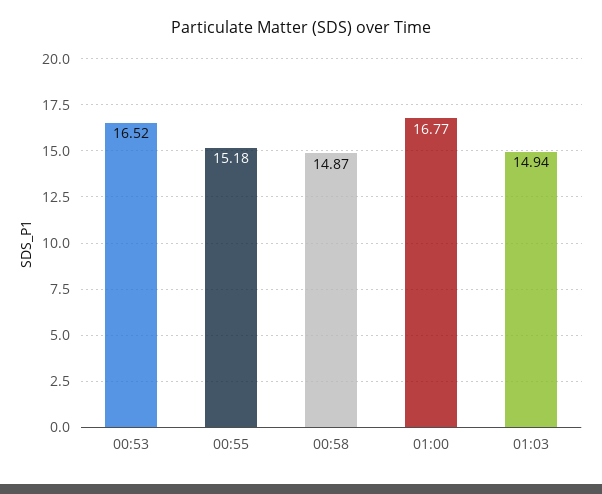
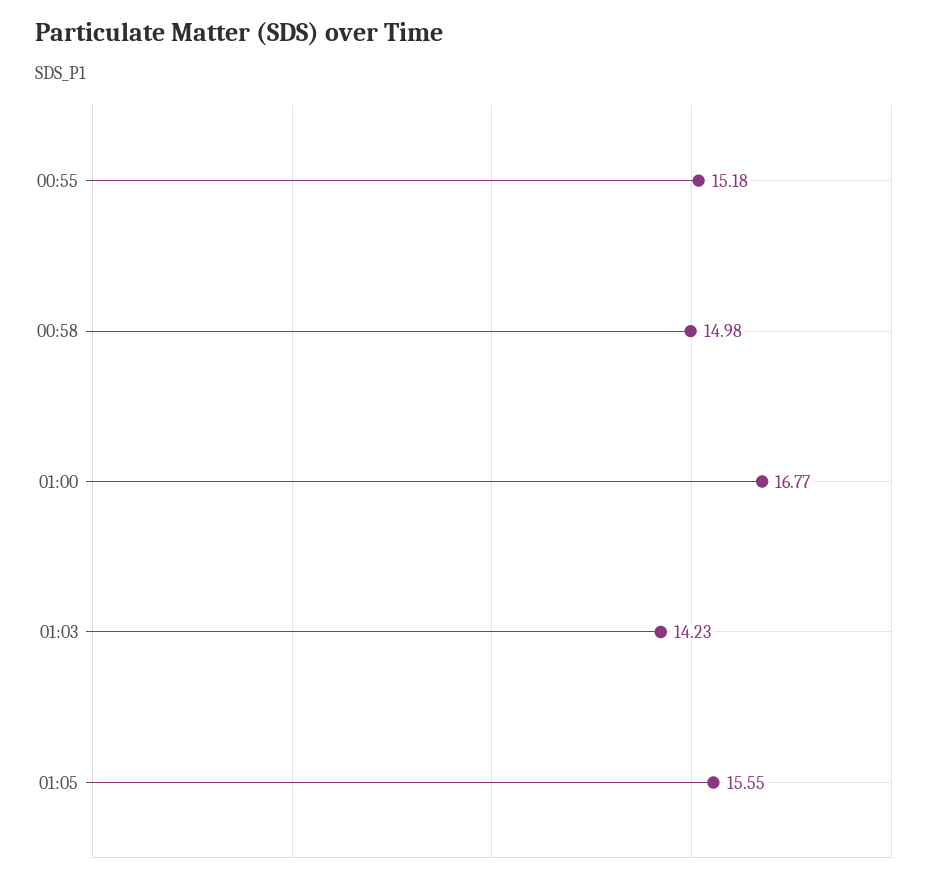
00:53: 16.52 -> none
00:58: 14.87 -> 14.98
01:03: 14.94 -> 14.23
01:05: none -> 15.55

